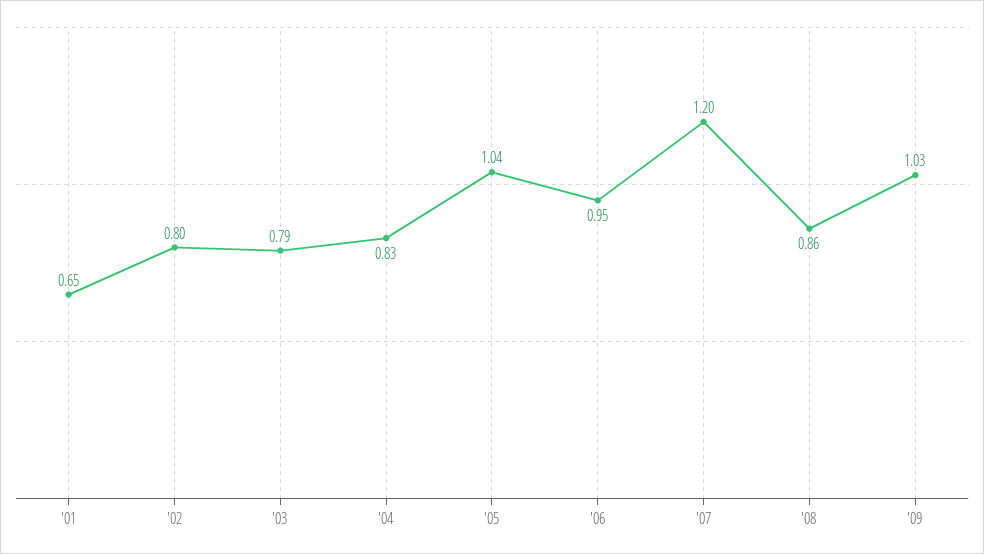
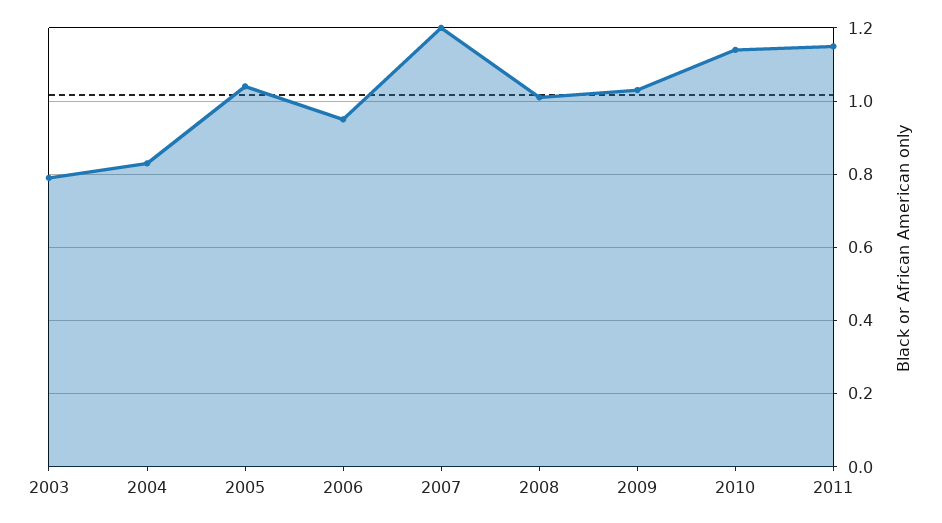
'01: 0.65 -> none
'02: 0.8 -> none
'08: 0.86 -> 1
2010: none -> 1.15
2011: none -> 1.15

